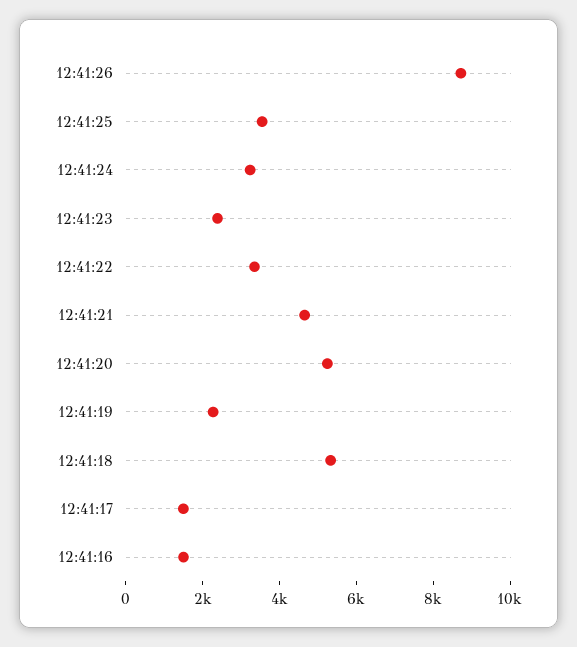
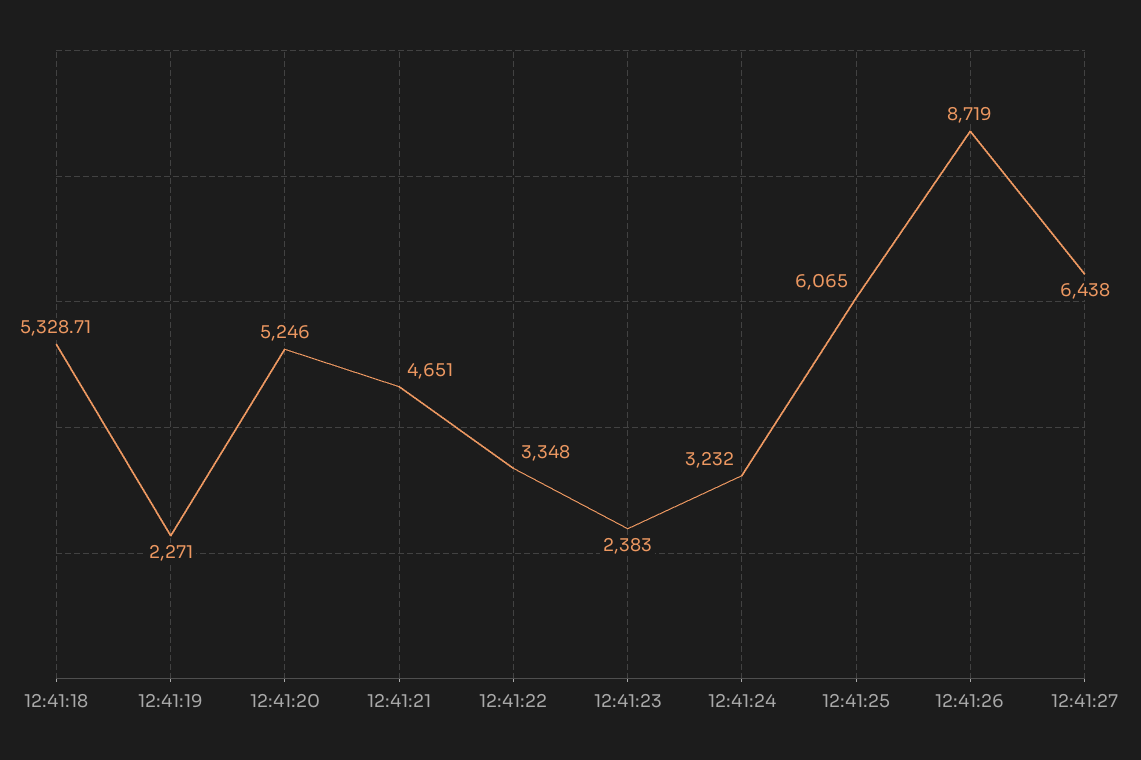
12:41:25: 3500 -> 6065
12:41:17: 1500 -> none
12:41:16: 1500 -> none
12:41:27: none -> 6438

